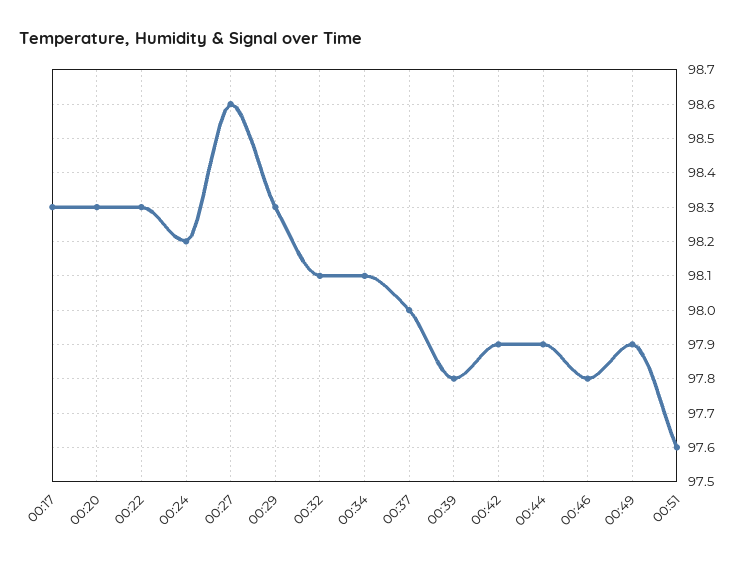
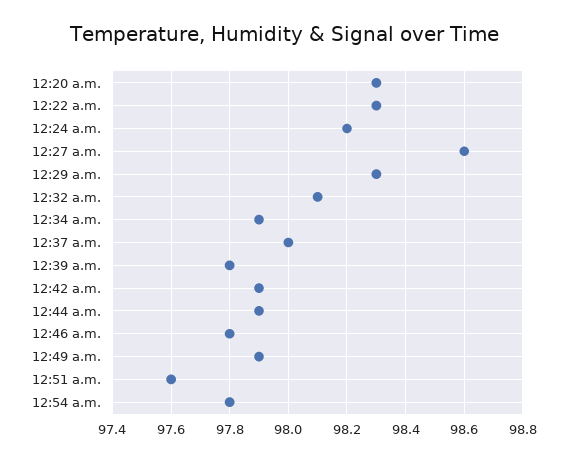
00:17: 98.3 -> none
00:34: 98.1 -> 97.9
12:54 a.m.: none -> 97.8

